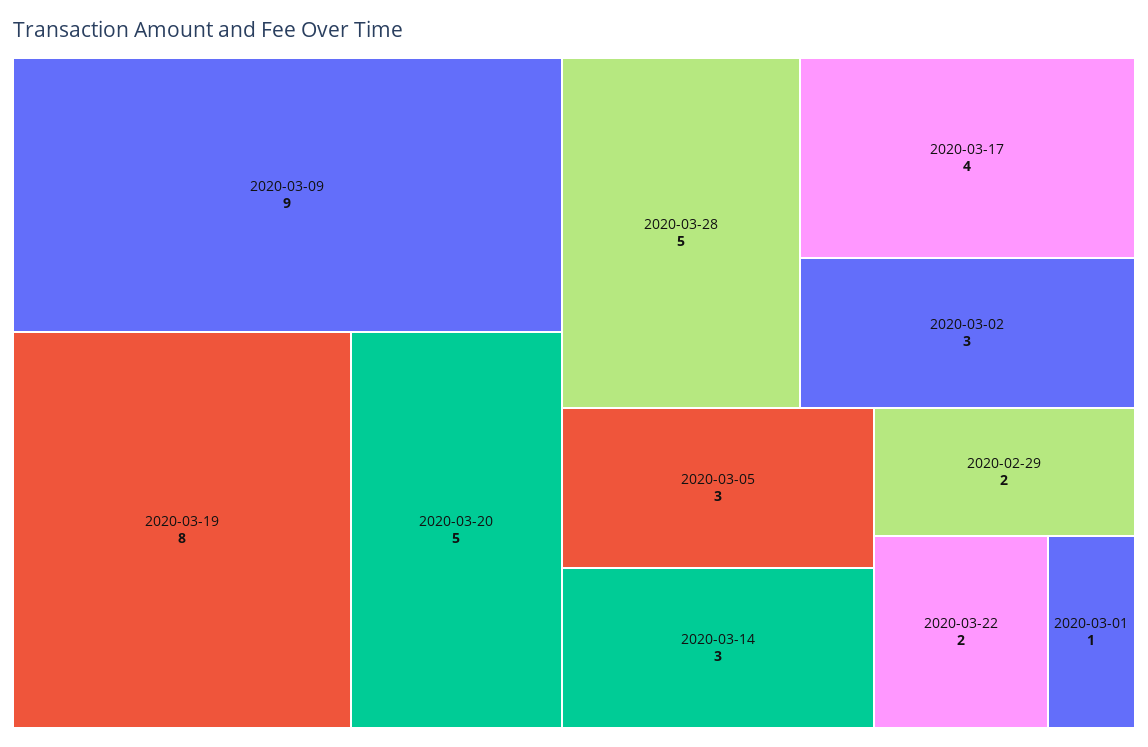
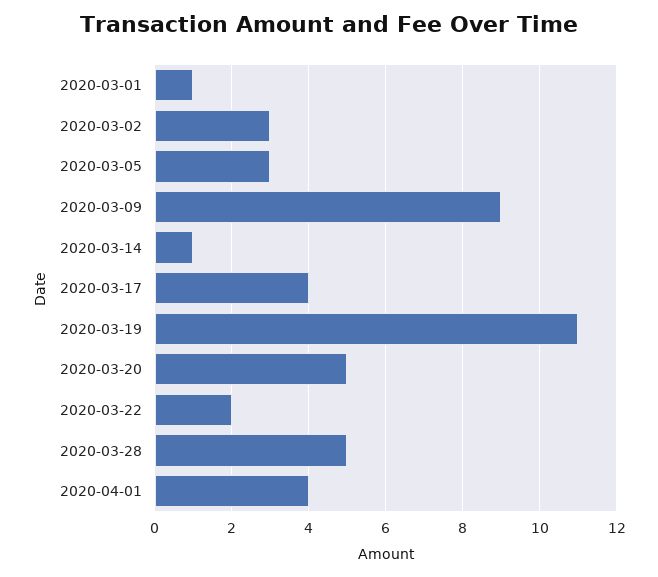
2020-03-19: 8 -> 11
2020-03-14: 3 -> 1
2020-02-29: 2 -> none
2020-04-01: none -> 4

